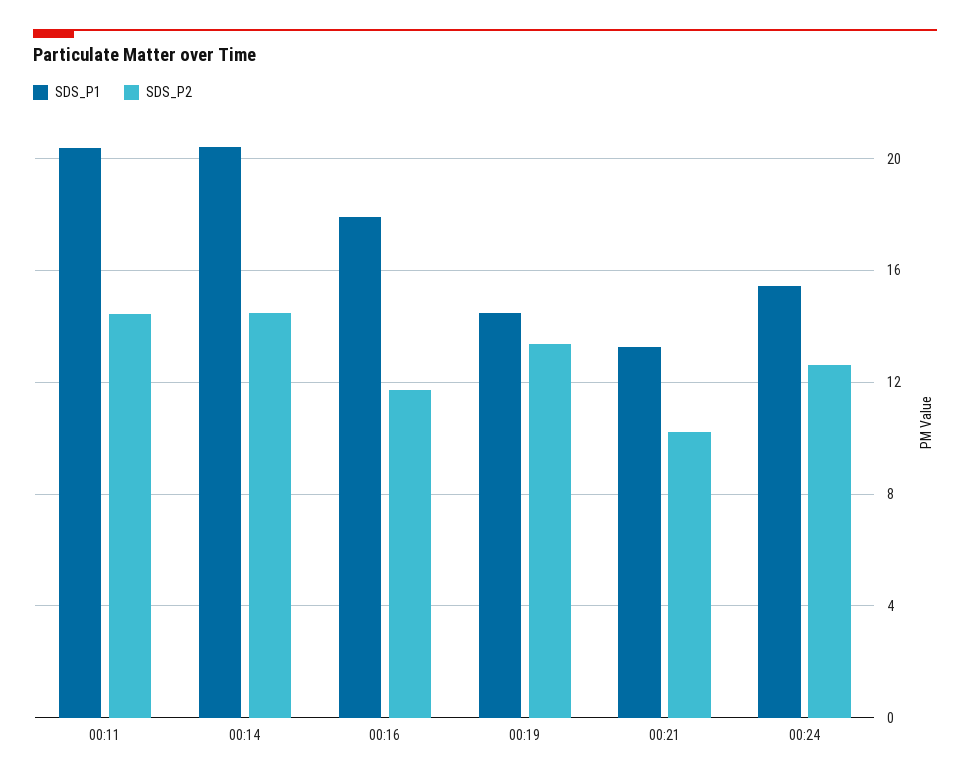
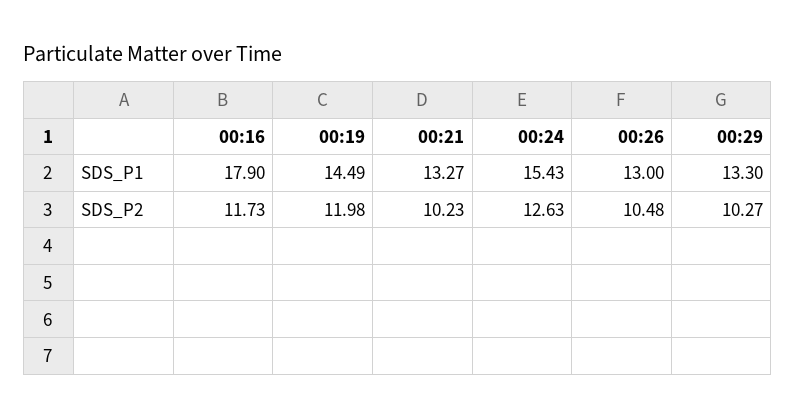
SDS_P1, 00:11: 20.5 -> none
SDS_P2, 00:11: 14.5 -> none
SDS_P1, 00:14: 20.5 -> none
SDS_P2, 00:14: 14.5 -> none
SDS_P2, 00:19: 13.5 -> 11.98
SDS_P1, 00:26: none -> 13
SDS_P1, 00:29: none -> 13.3
SDS_P2, 00:26: none -> 10.48
SDS_P2, 00:29: none -> 10.27

